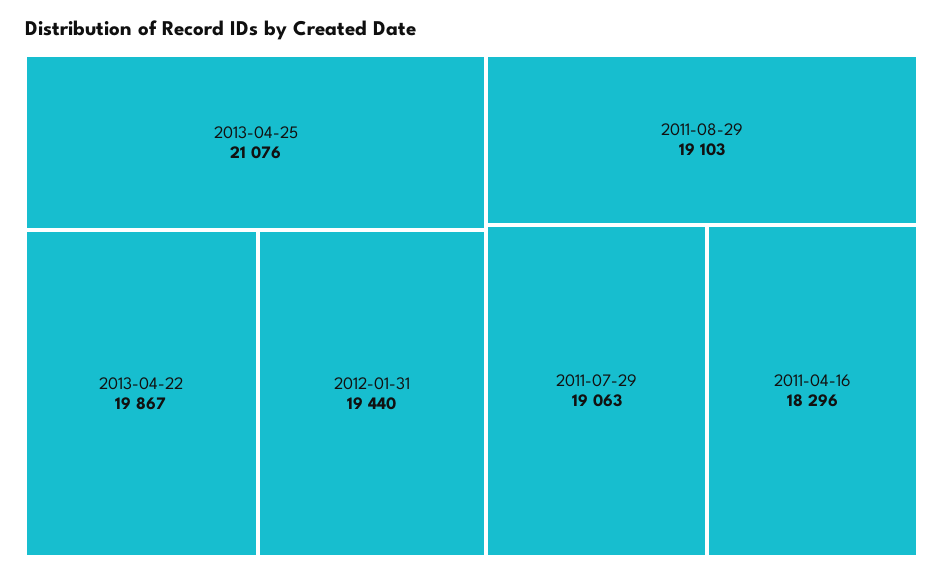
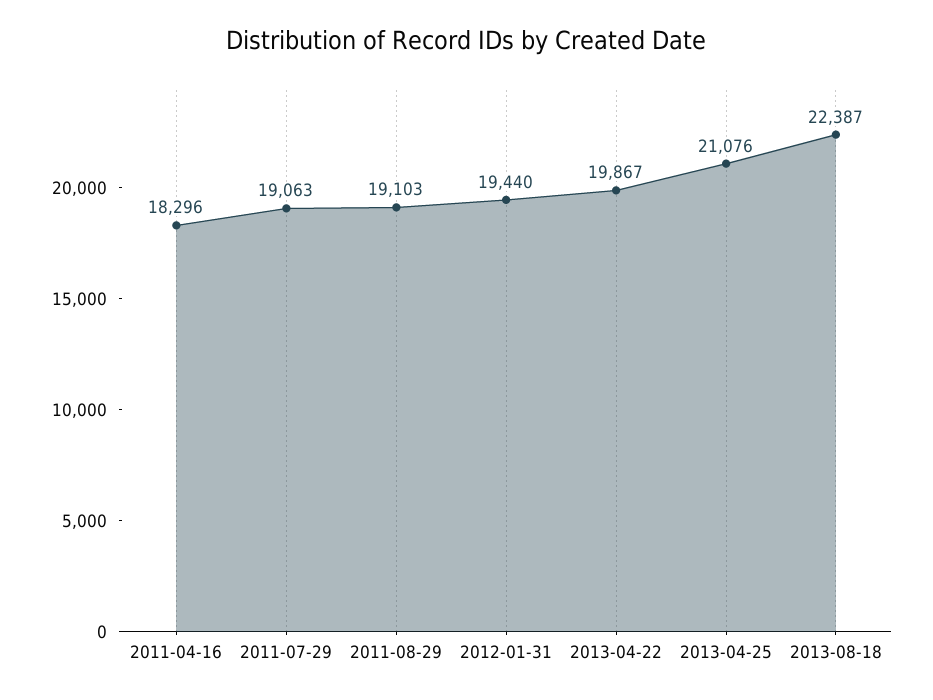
2013-08-18: none -> 22387

